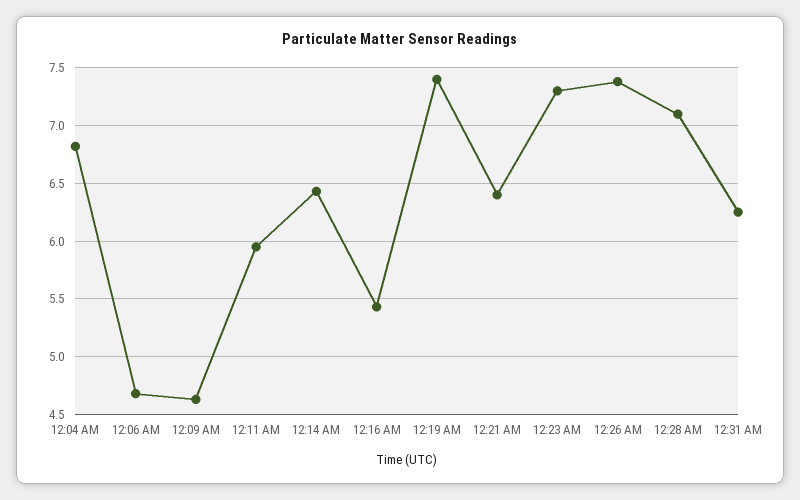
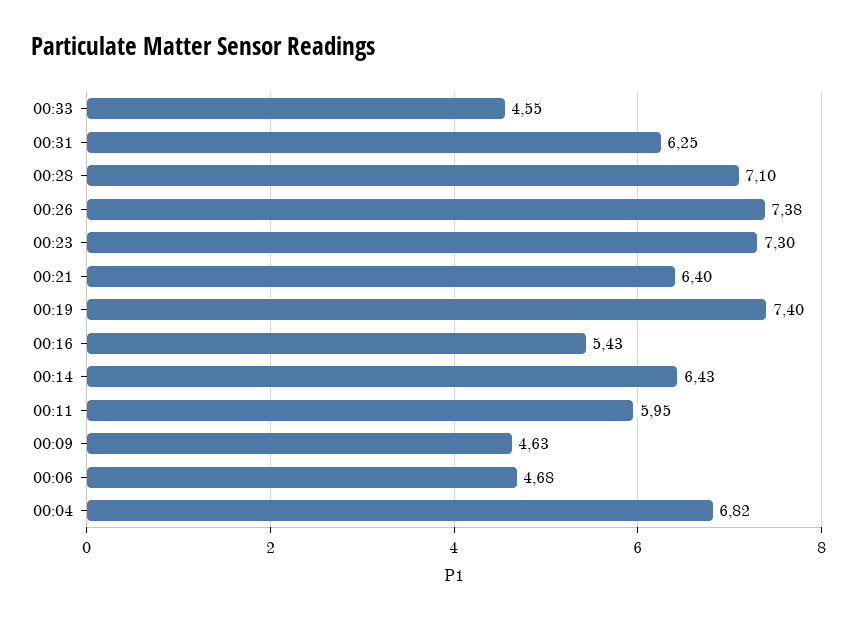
00:33: none -> 4.55

